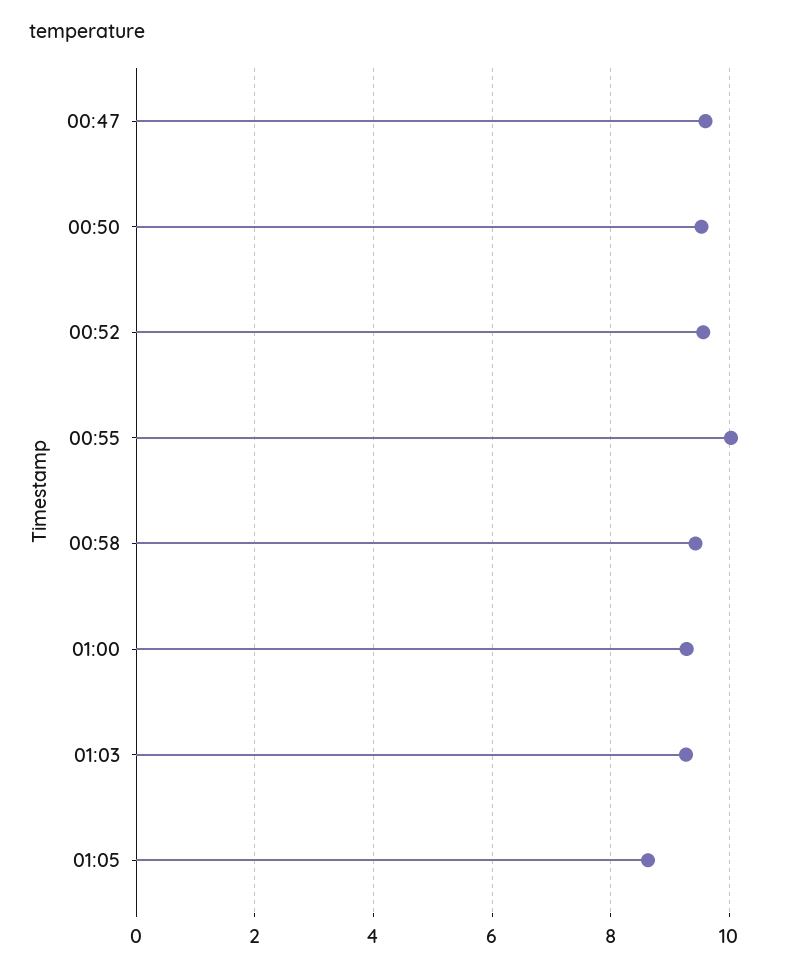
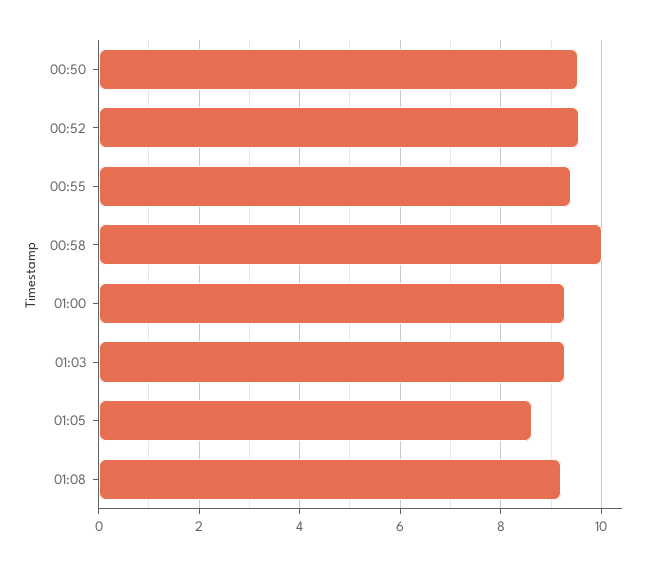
00:47: 9.6 -> none
00:55: 10 -> 9.4
00:58: 9.4 -> 10
01:08: none -> 9.2

